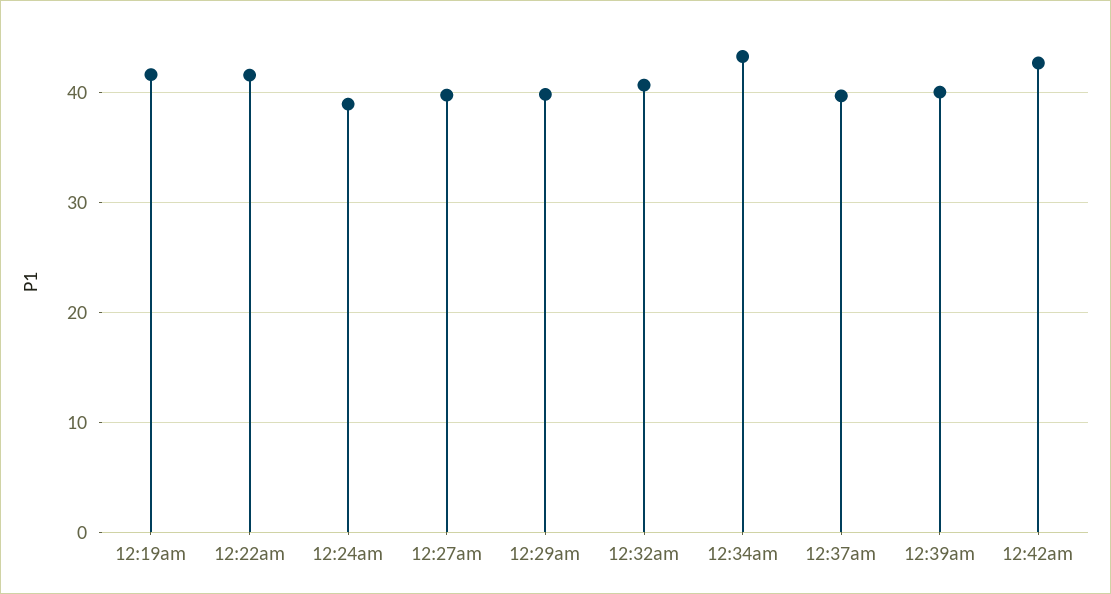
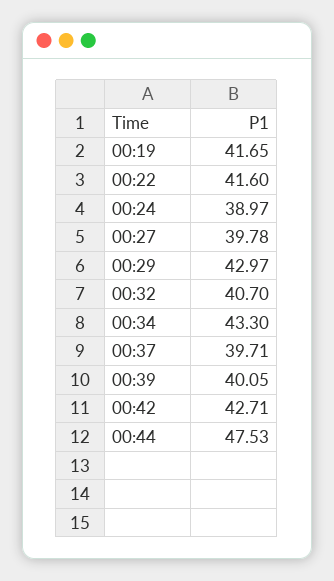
12:29am: 40 -> 42.97
00:44: none -> 47.53

